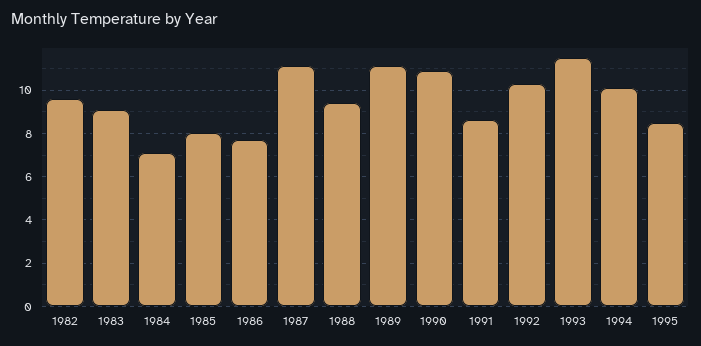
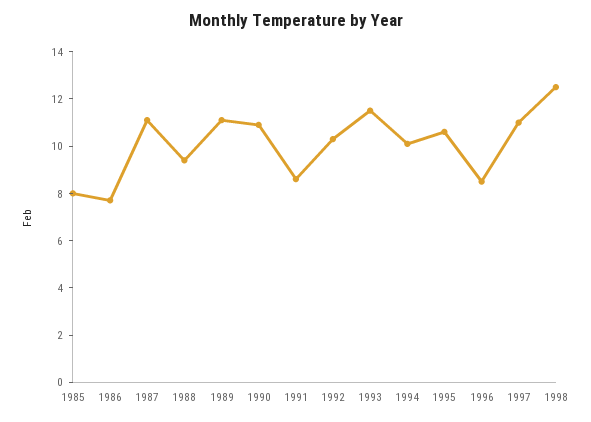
1982: 9.5 -> none
1983: 9 -> none
1984: 7 -> none
1995: 8.5 -> 10.5
1996: none -> 8.5
1997: none -> 11
1998: none -> 12.5

